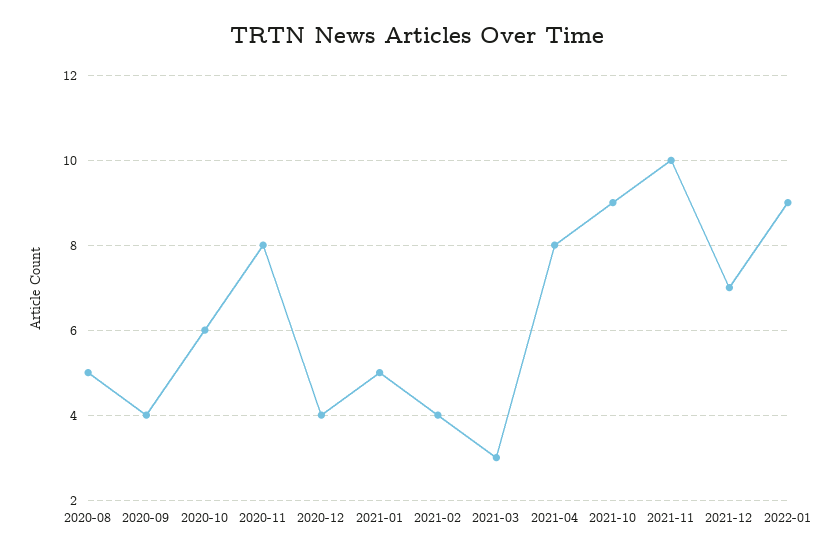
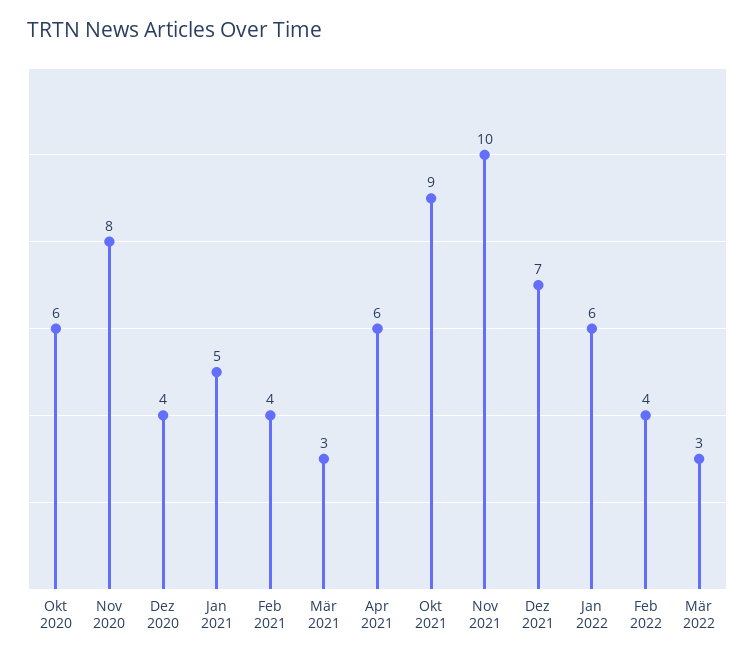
2020-08: 5 -> none
2020-09: 4 -> none
2021-04: 8 -> 6
2022-01: 9 -> 6
Feb 2022: none -> 4
Mär 2022: none -> 3

